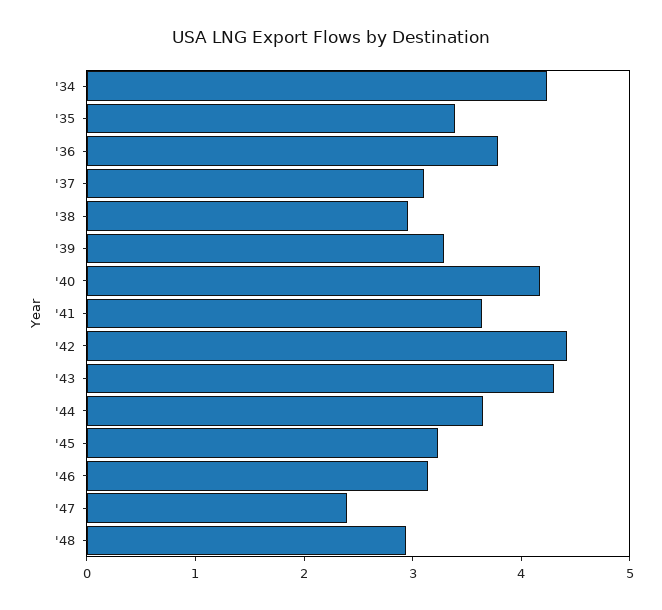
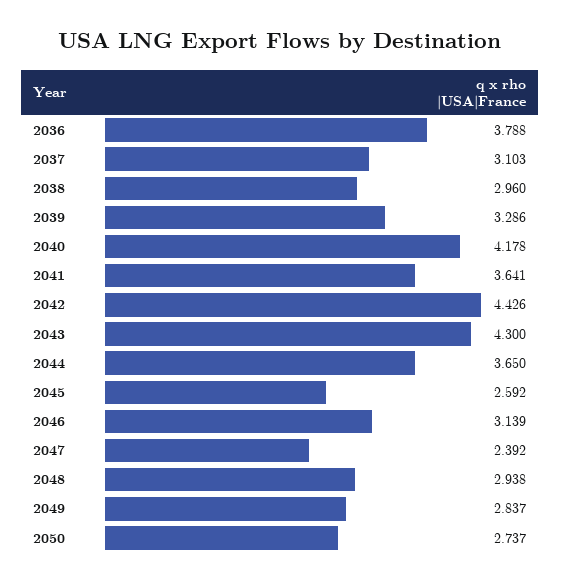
'34: 4.2 -> none
'35: 3.4 -> none
'45: 3.2 -> 2.592
2049: none -> 2.837
2050: none -> 2.737

